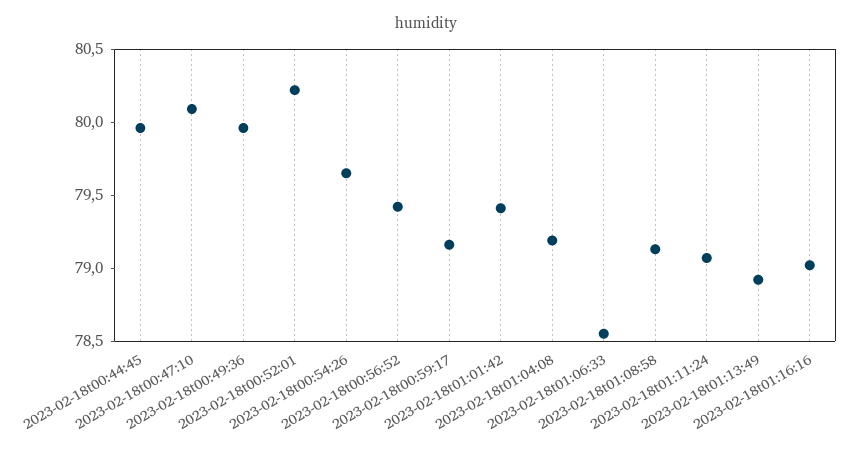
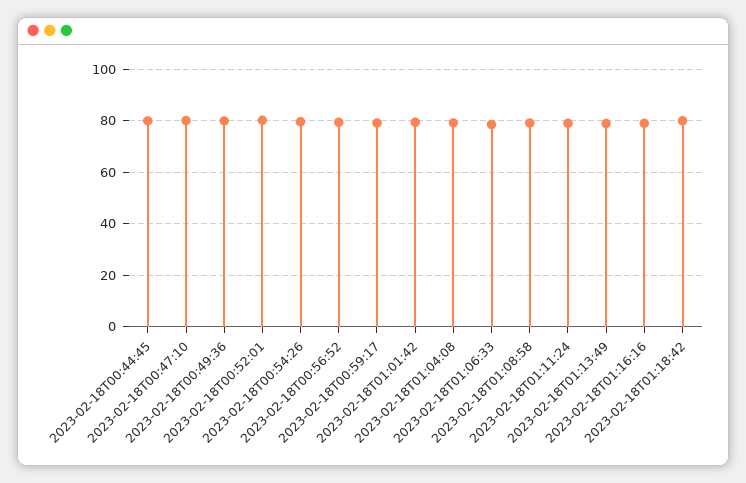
2023-02-18T01:18:42: none -> 80

